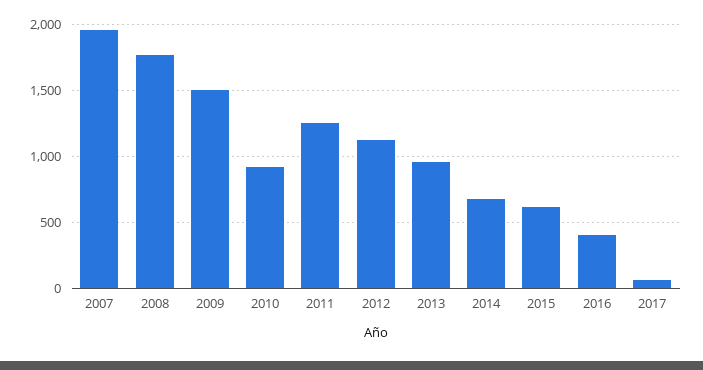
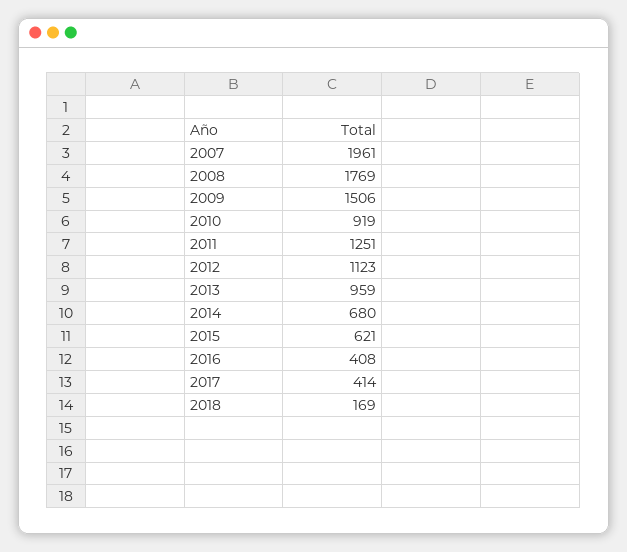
2017: 50 -> 414
2018: none -> 169

